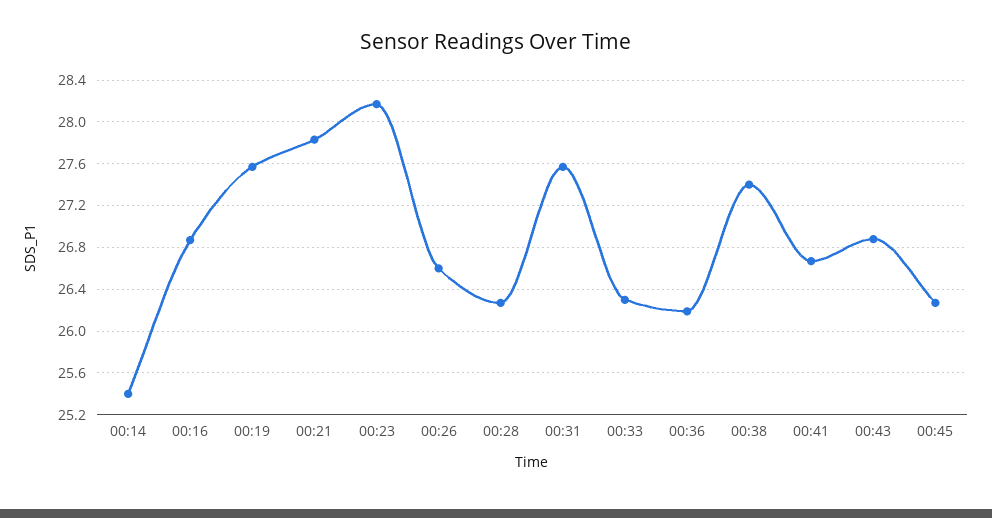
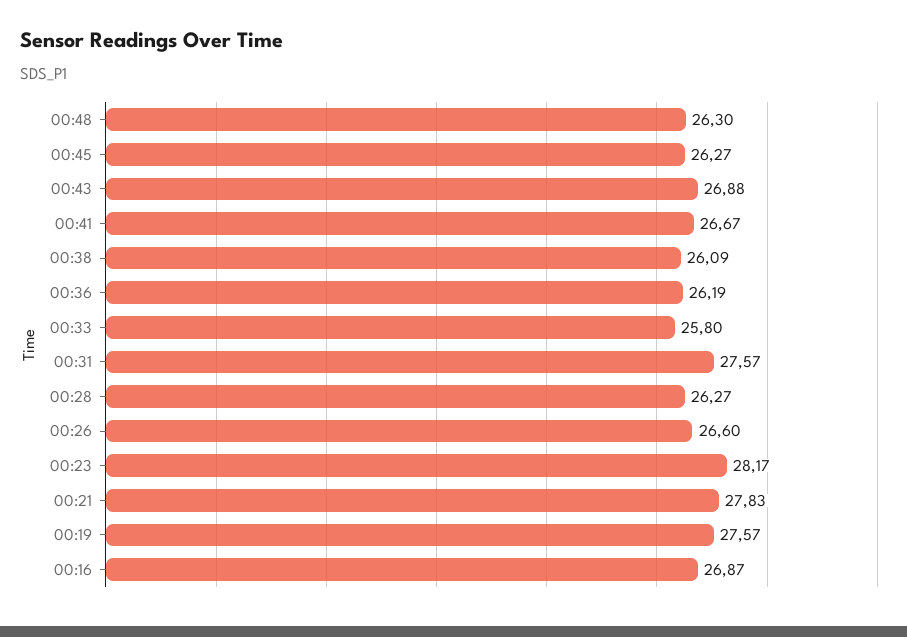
00:14: 25.4 -> none
00:33: 26.3 -> 25.8
00:38: 27.4 -> 26.09
00:48: none -> 26.3

